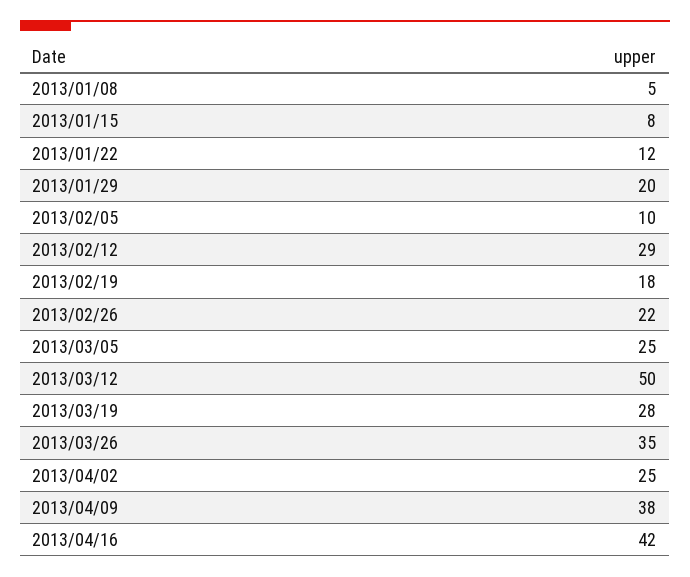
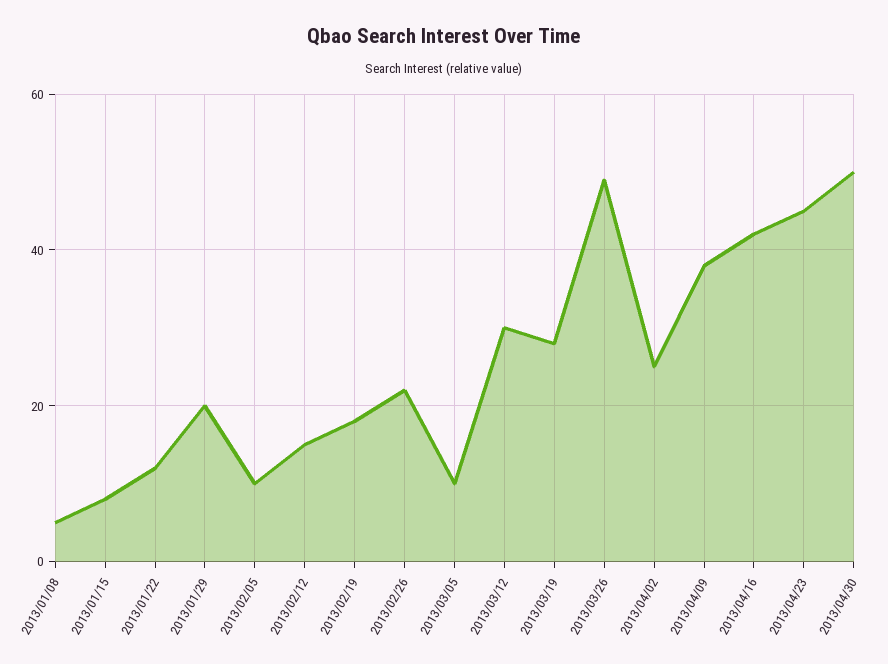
2013/02/12: 29 -> 15
2013/03/05: 25 -> 10
2013/03/12: 50 -> 30
2013/03/26: 35 -> 50
2013/04/23: none -> 45
2013/04/30: none -> 50

